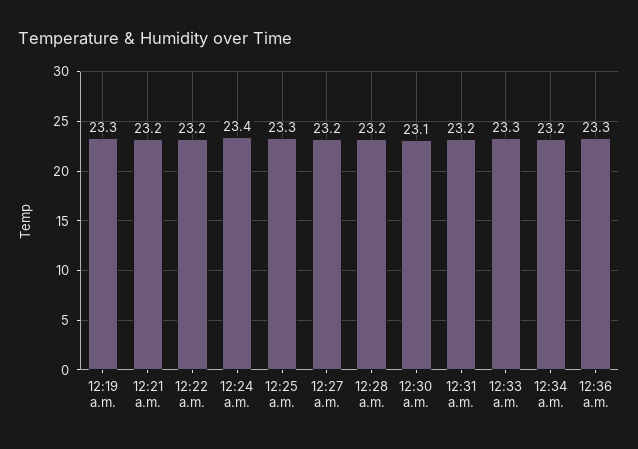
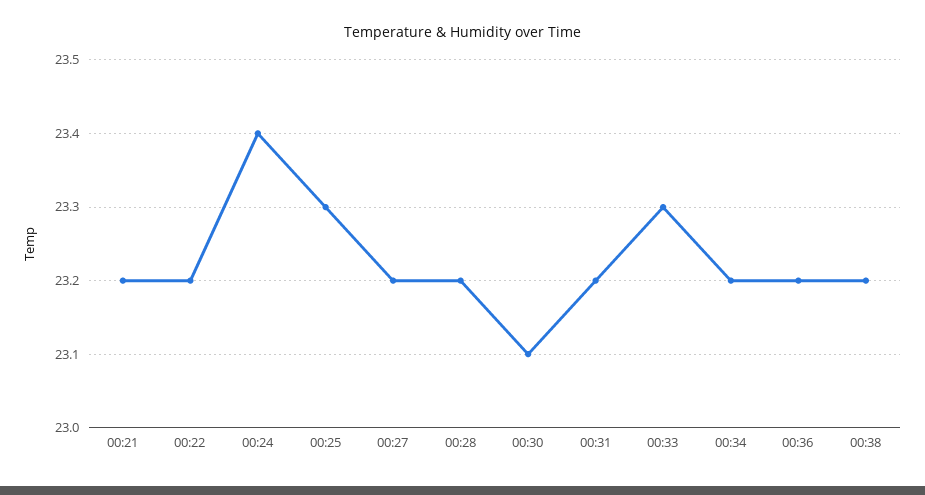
12:19 a.m.: 23.3 -> none
12:36 a.m.: 23.3 -> 23.2
00:38: none -> 23.2

